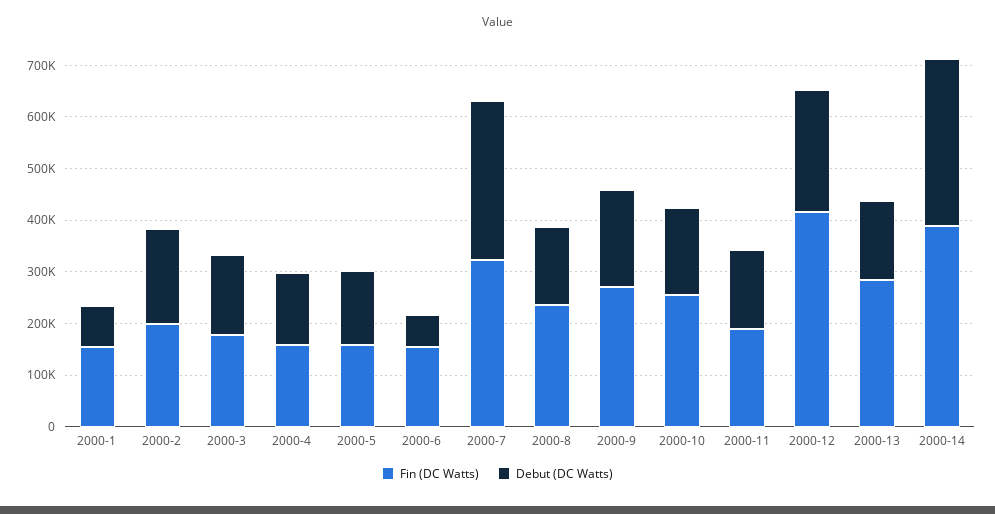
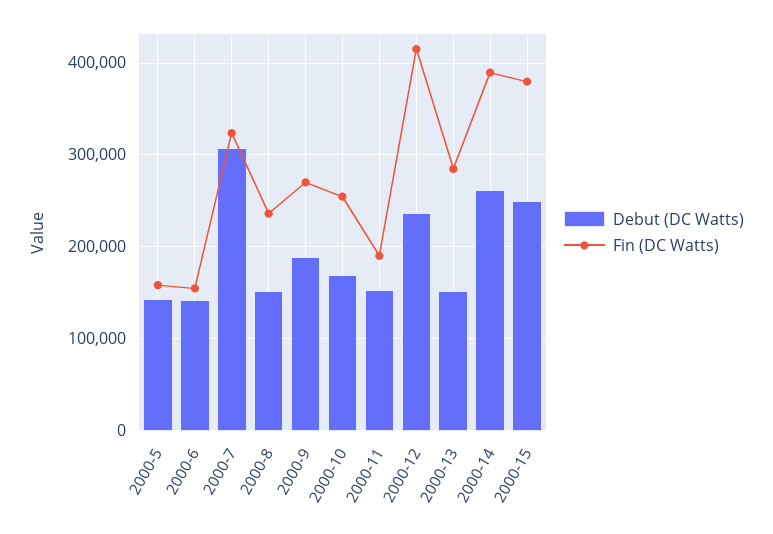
Fin (DC Watts), 2000-1: 160000 -> none
Debut (DC Watts), 2000-1: 80000 -> none
Fin (DC Watts), 2000-2: 200000 -> none
Debut (DC Watts), 2000-2: 180000 -> none
Fin (DC Watts), 2000-3: 180000 -> none
Debut (DC Watts), 2000-3: 160000 -> none
Fin (DC Watts), 2000-4: 160000 -> none
Debut (DC Watts), 2000-4: 140000 -> none
Debut (DC Watts), 2000-6: 60000 -> 140000
Debut (DC Watts), 2000-14: 320000 -> 260000
Debut (DC Watts), 2000-15: none -> 250000
Fin (DC Watts), 2000-15: none -> 380000

